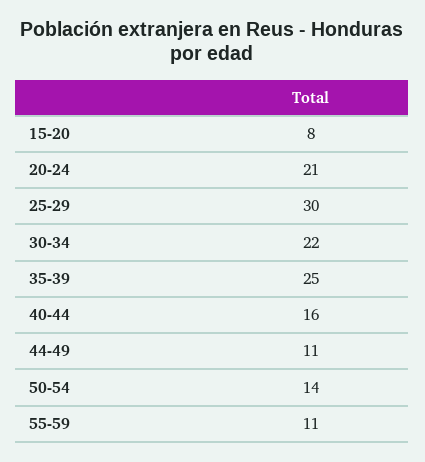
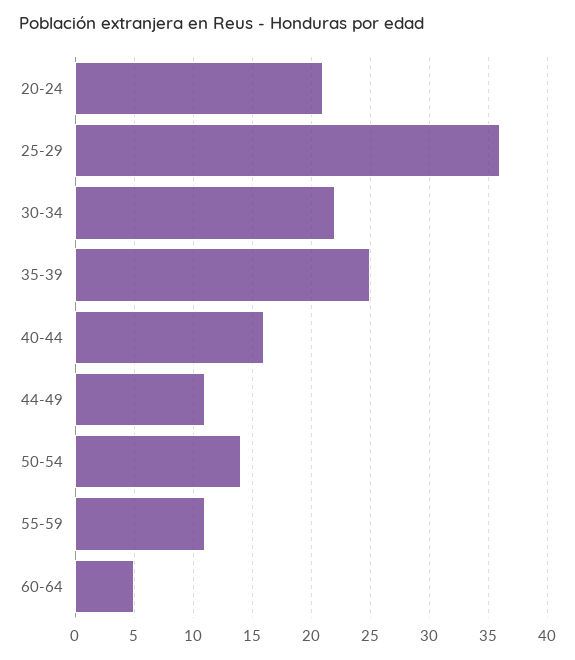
15-20: 8 -> none
25-29: 30 -> 36
60-64: none -> 5

